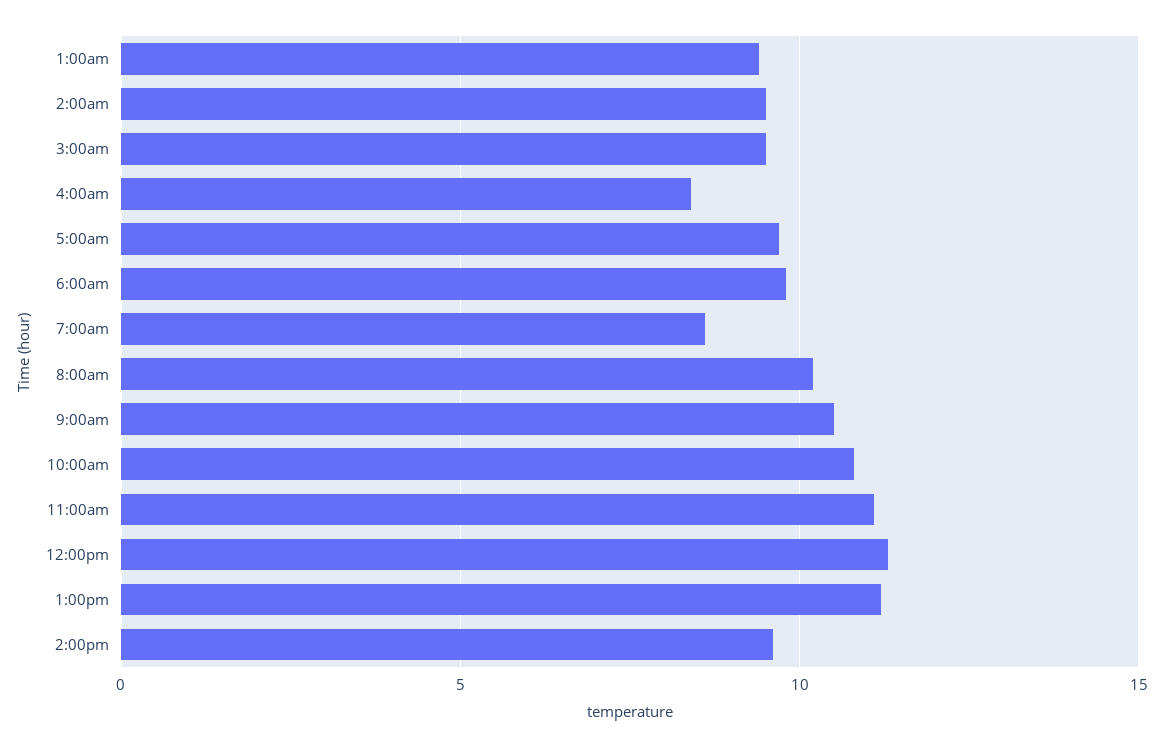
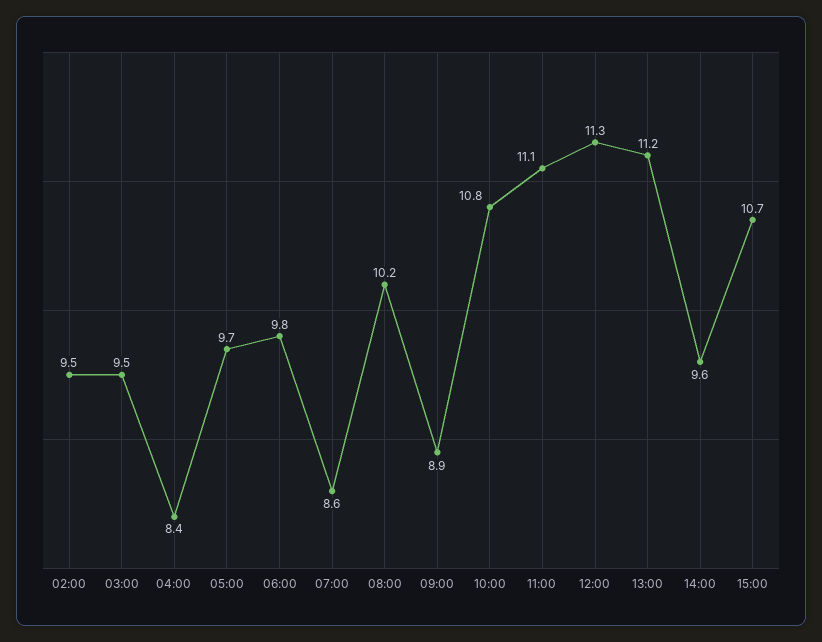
1:00am: 9.5 -> none
9:00am: 10.5 -> 8.9
15:00: none -> 10.7

